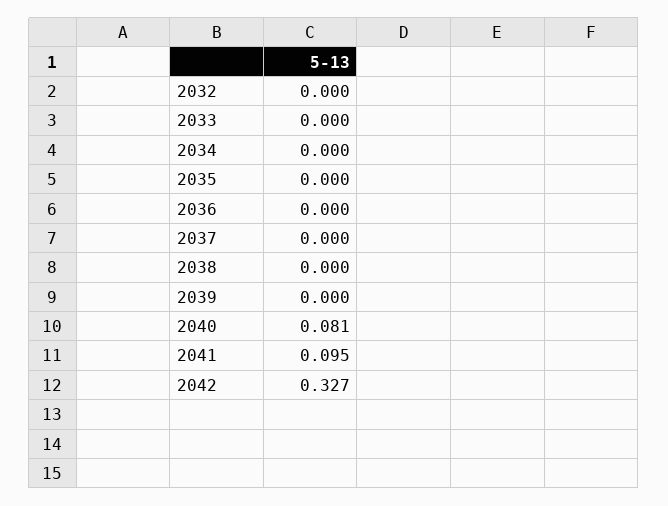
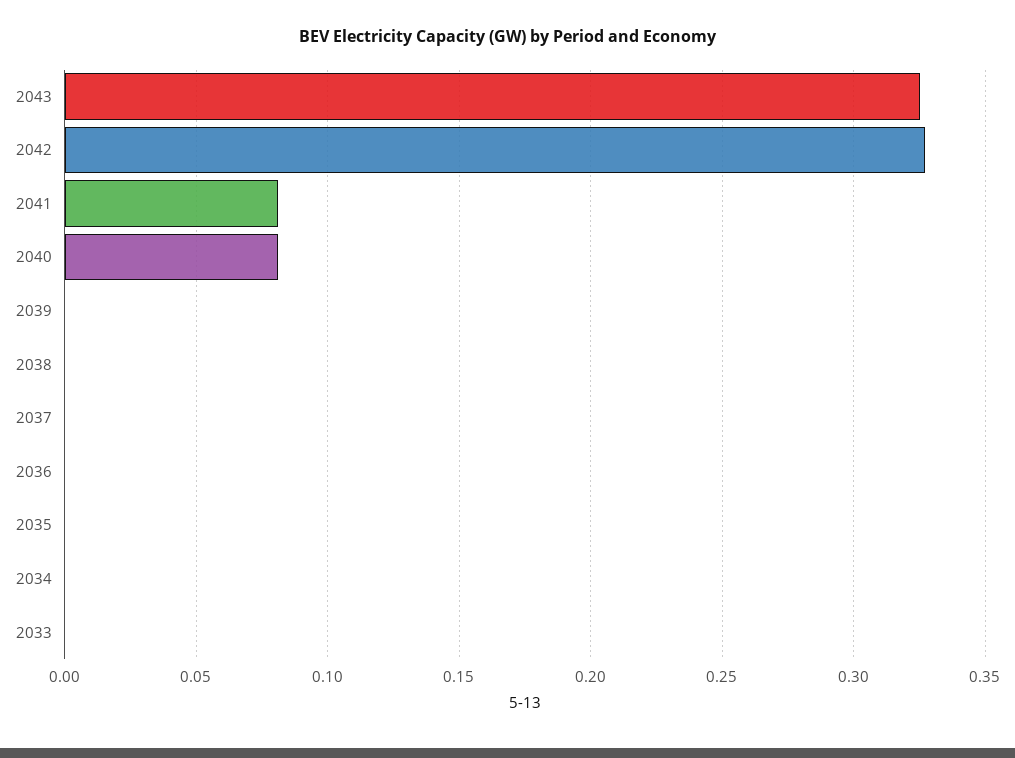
2032: 0 -> none
2041: 0.095 -> 0.08
2043: none -> 0.325

